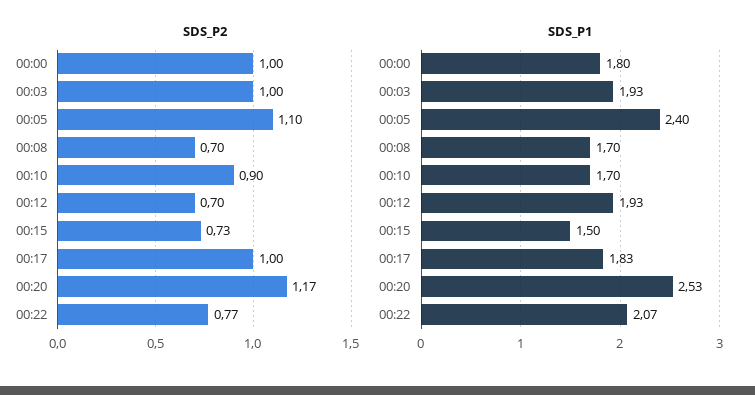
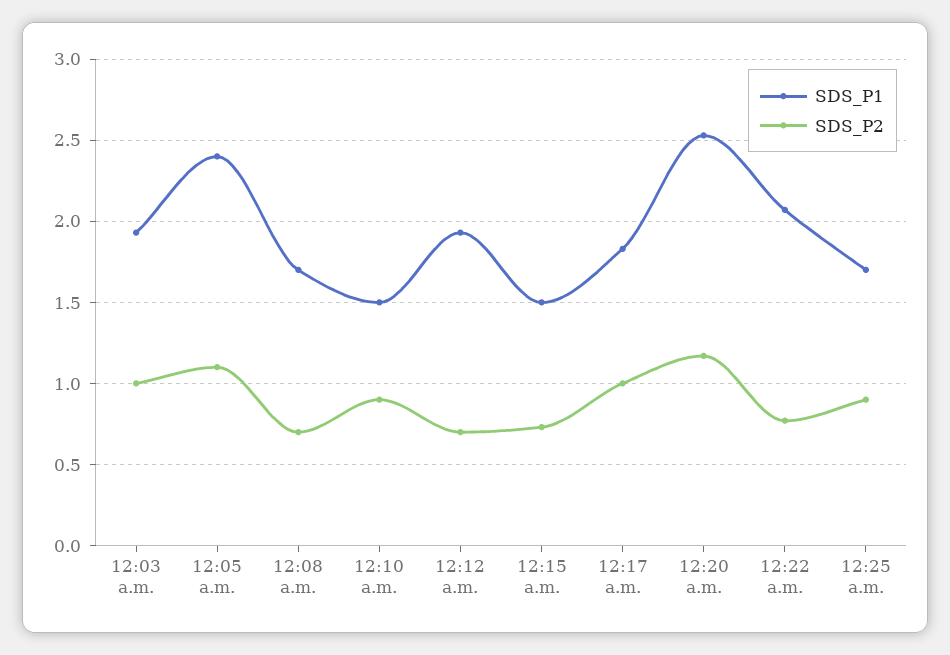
SDS_P2, 00:00: 1 -> none
SDS_P1, 00:00: 1.8 -> none
SDS_P1, 00:10: 1.7 -> 1.5
SDS_P1, 12:25 a.m.: none -> 1.7
SDS_P2, 12:25 a.m.: none -> 0.9

